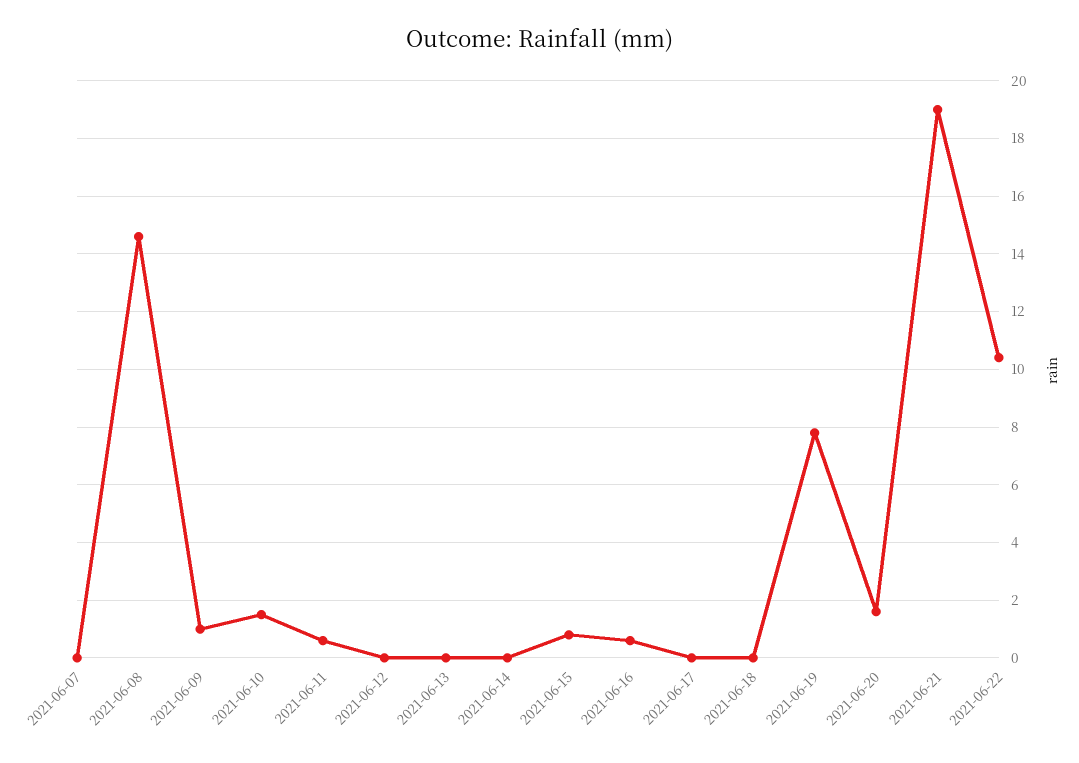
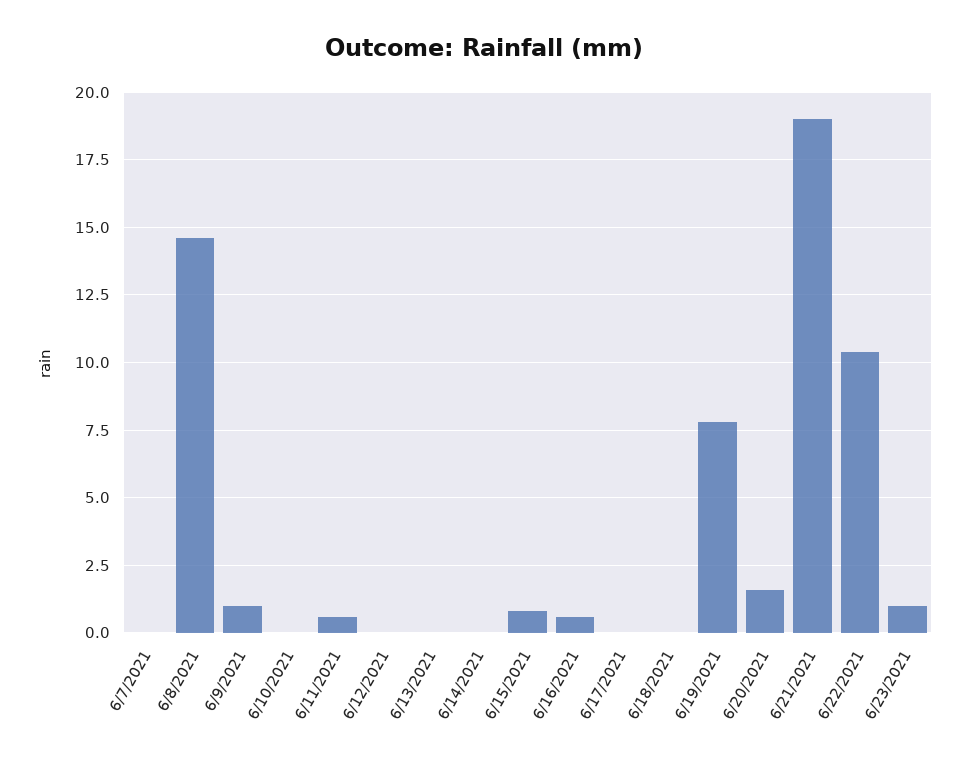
2021-06-10: 1.5 -> 0
6/23/2021: none -> 1

